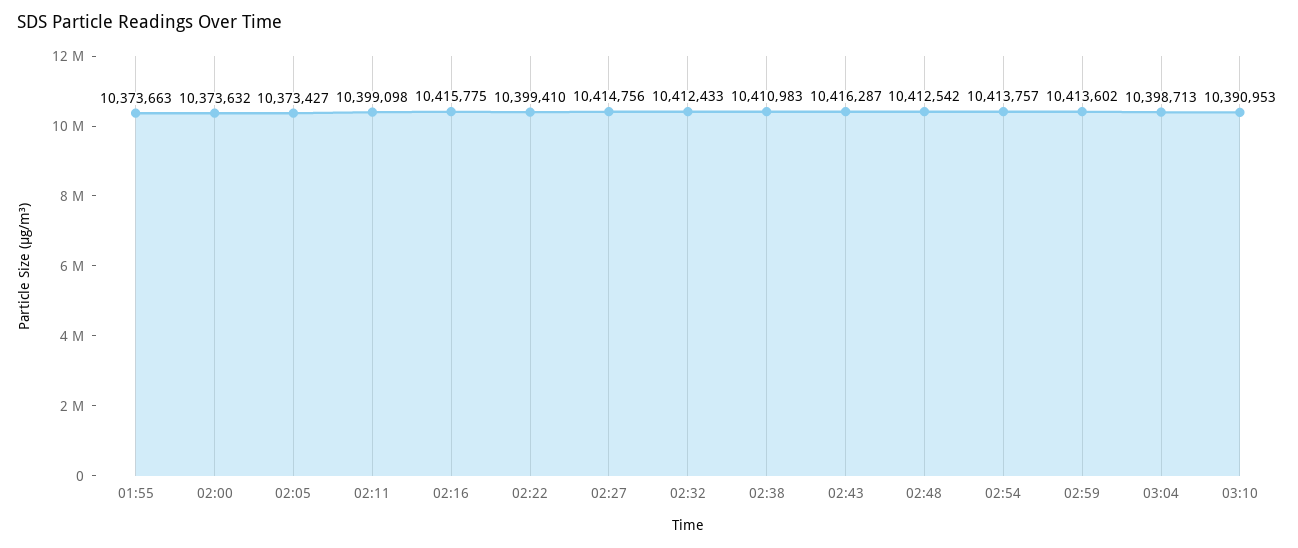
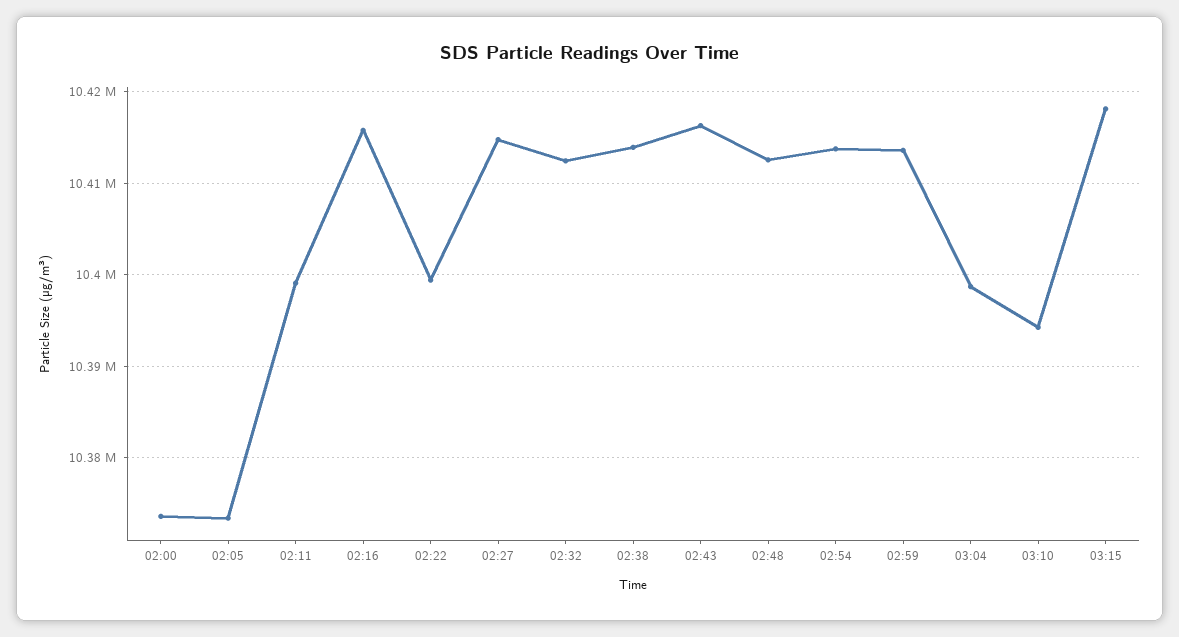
01:55: 10373663 -> none
02:38: 10410983 -> 10414000
03:10: 10390953 -> 10394000
03:15: none -> 10418000

